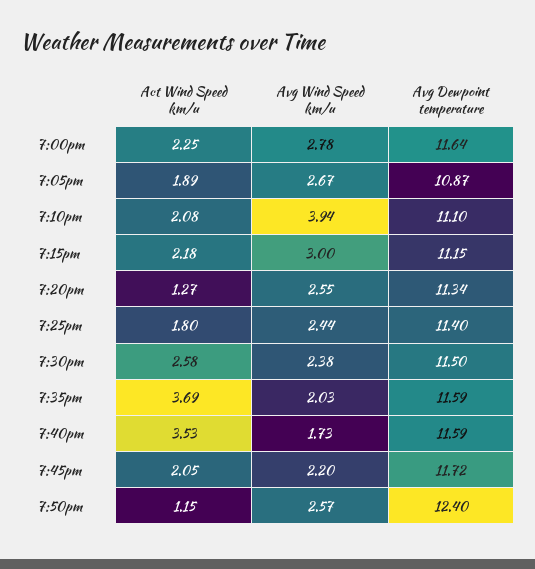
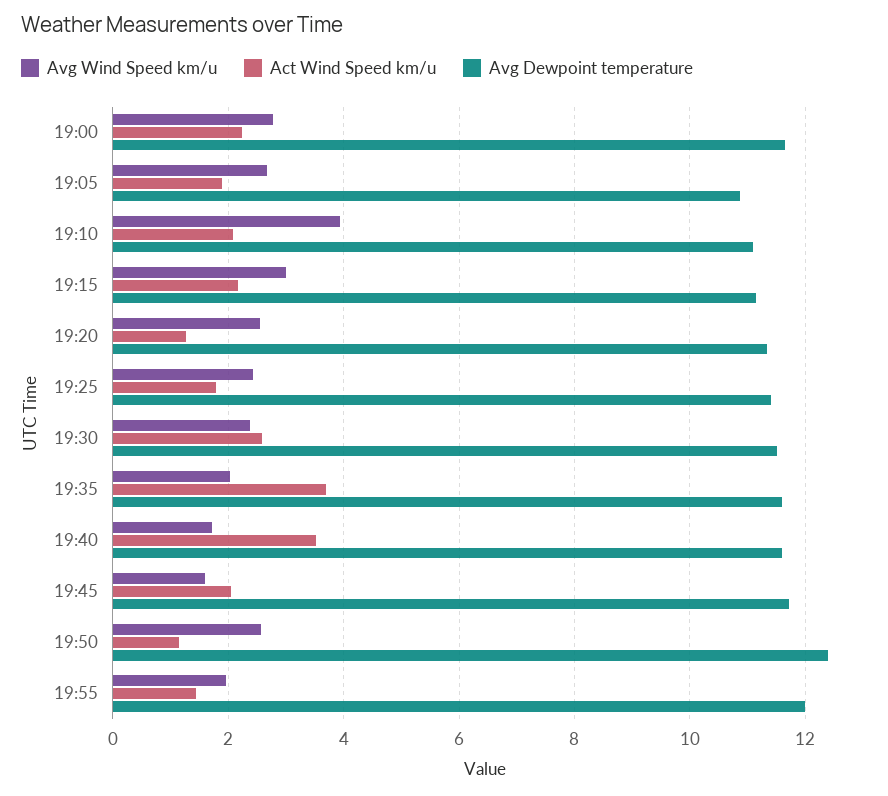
Avg Wind Speed km/u, 7:45pm: 2.2 -> 1.6
Avg Wind Speed km/u, 19:55: none -> 2
Act Wind Speed km/u, 19:55: none -> 1.4
Avg Dewpoint temperature, 19:55: none -> 12

